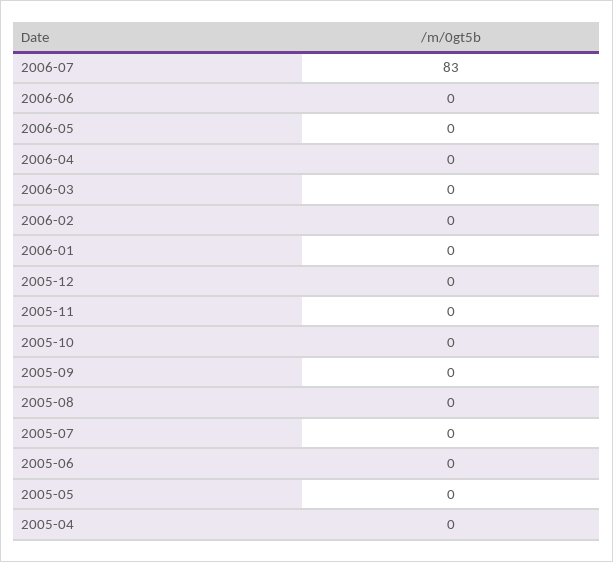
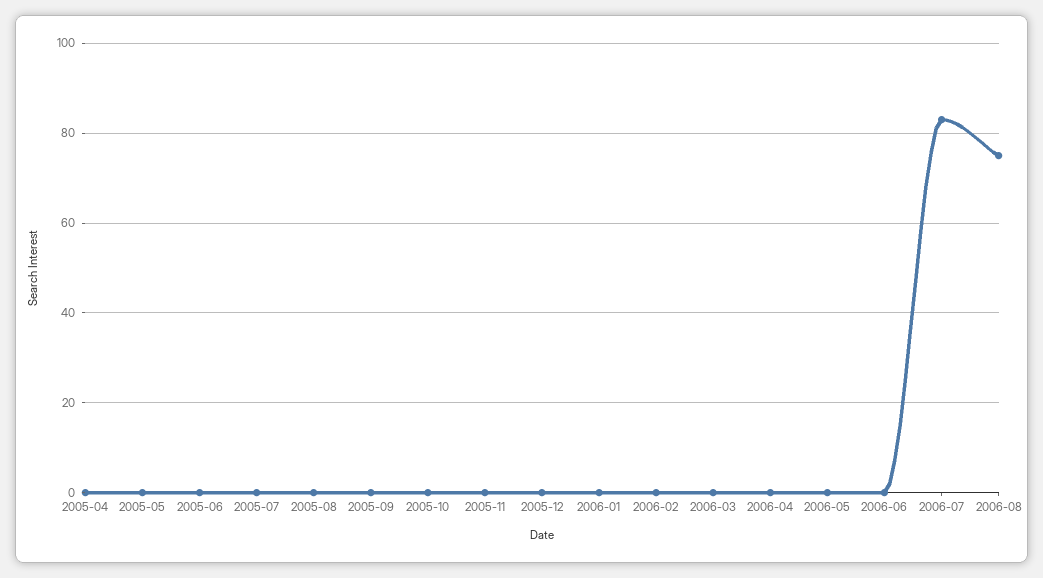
2006-08: none -> 75

